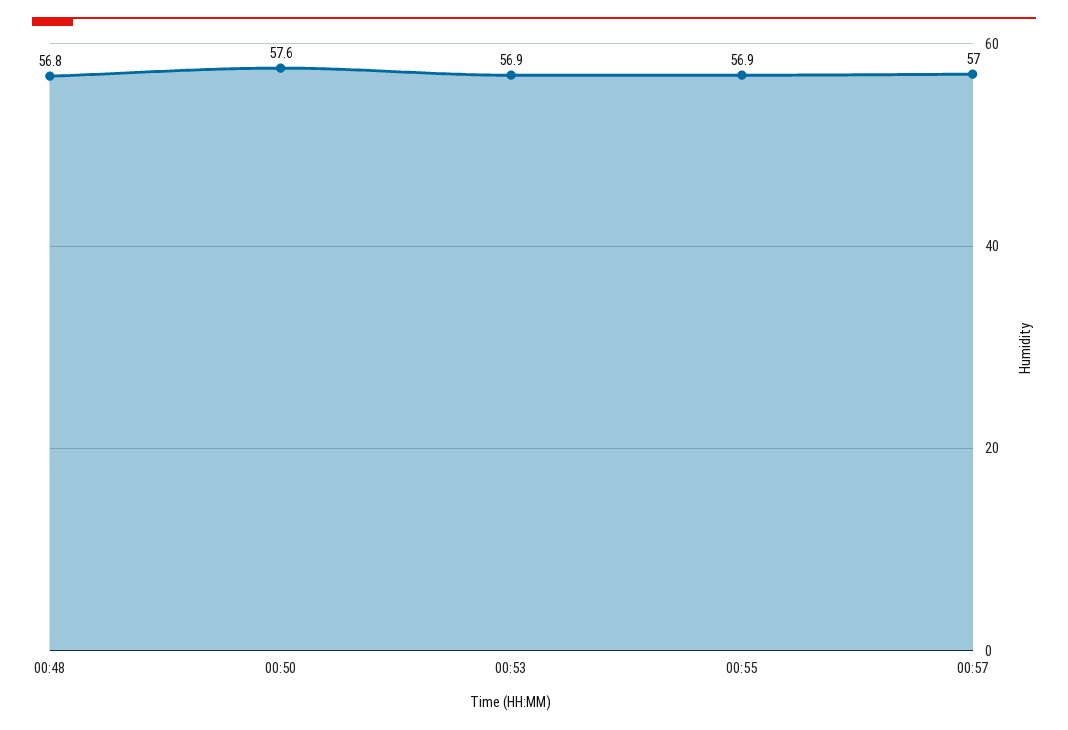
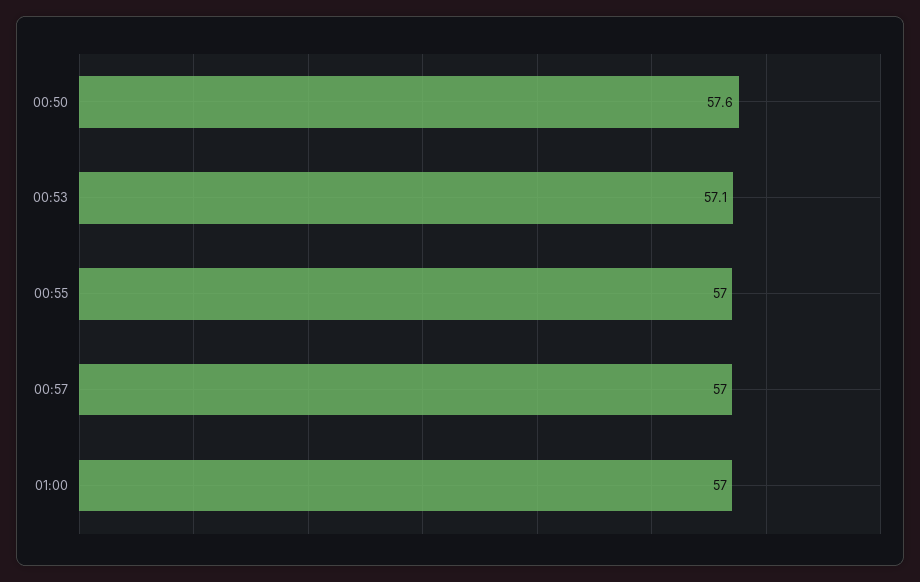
00:48: 56.8 -> none
00:53: 56.9 -> 57.1
00:55: 56.9 -> 57
01:00: none -> 57

